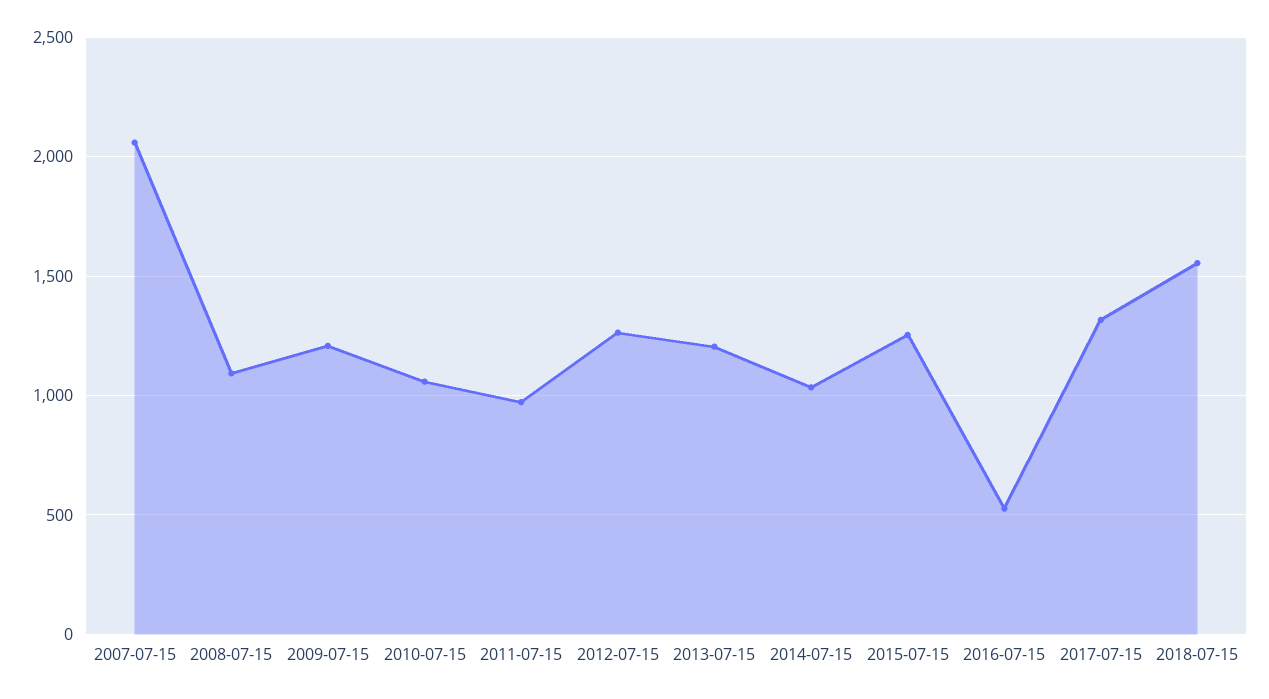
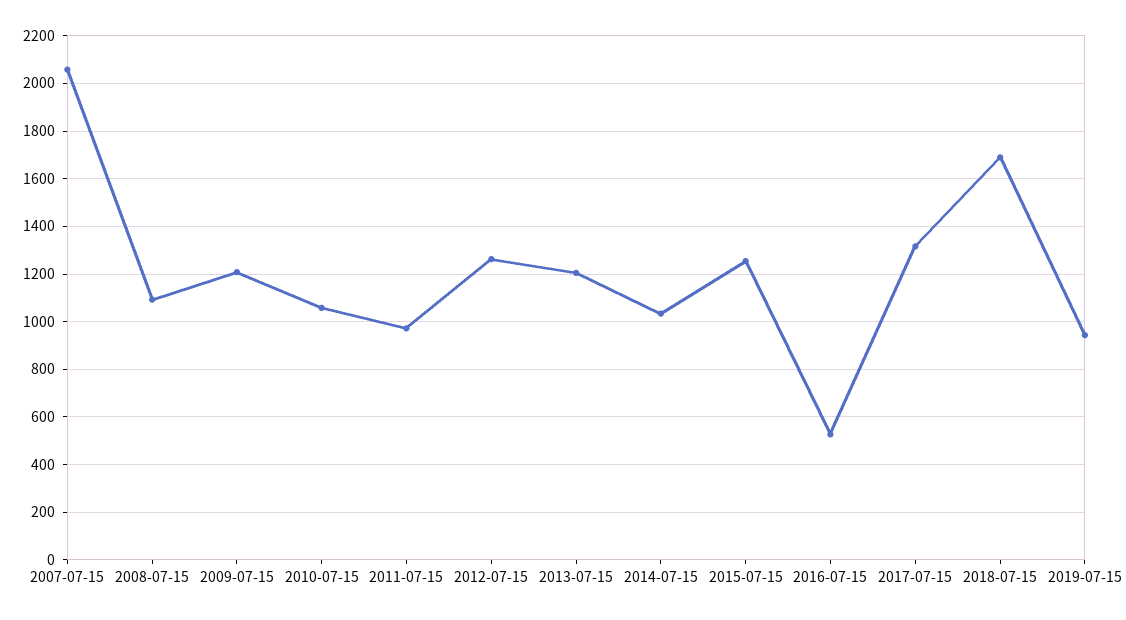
2018-07-15: 1550 -> 1700
2019-07-15: none -> 950

